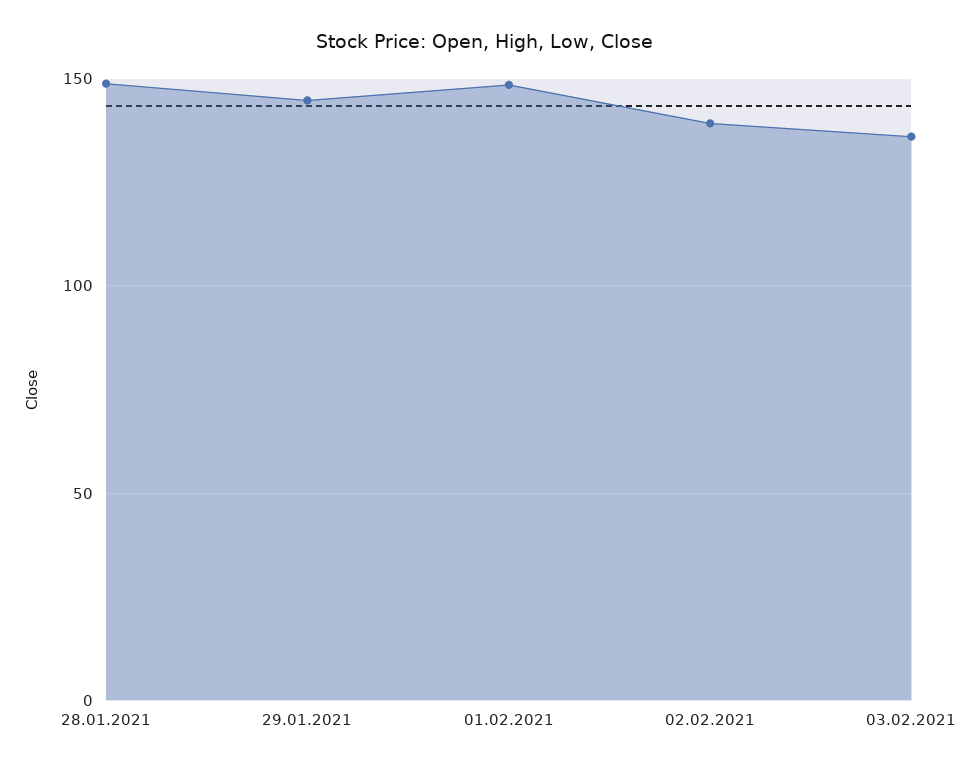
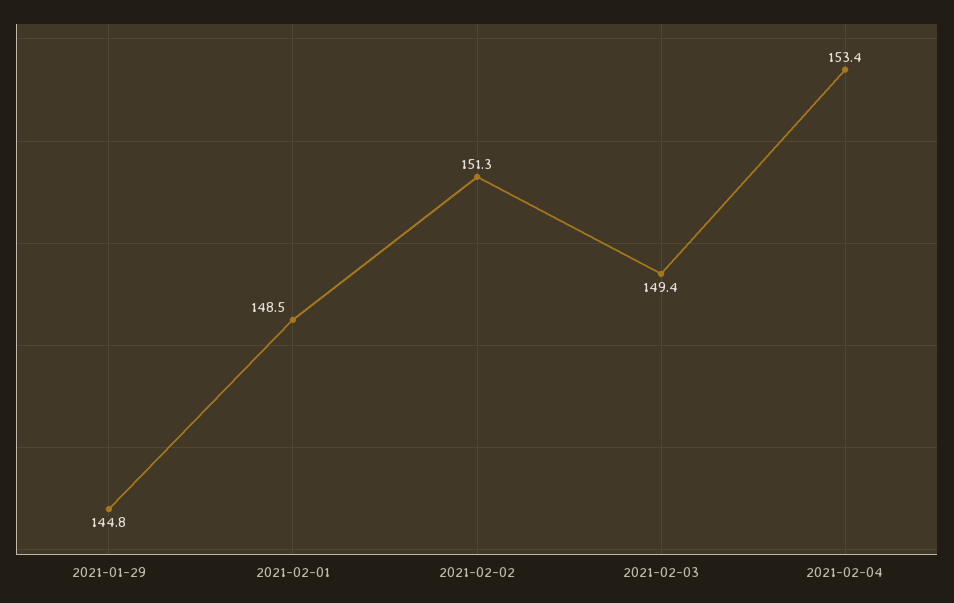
28.01.2021: 150 -> none
02.02.2021: 140 -> 151.3
03.02.2021: 135 -> 149.4
2021-02-04: none -> 153.4

